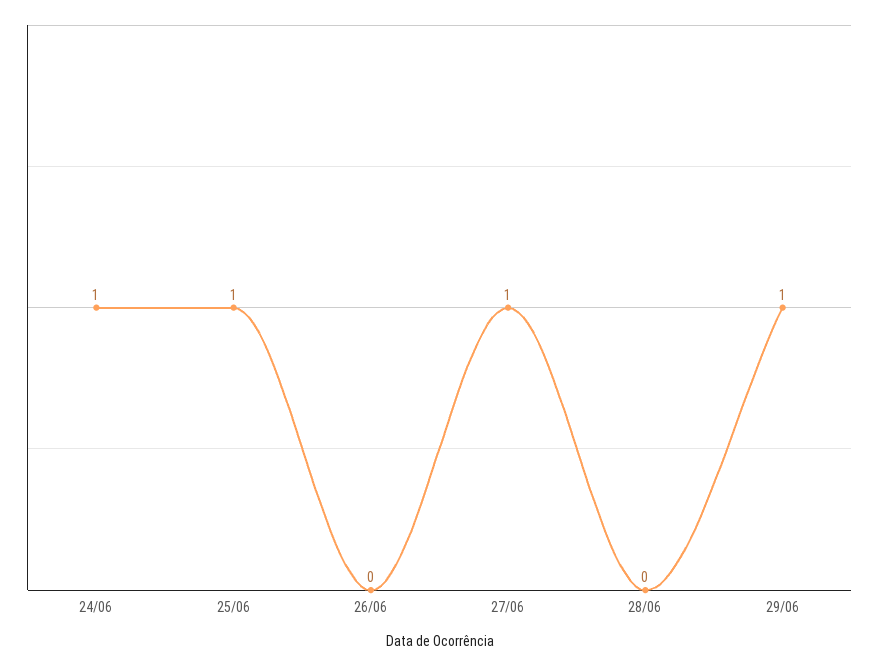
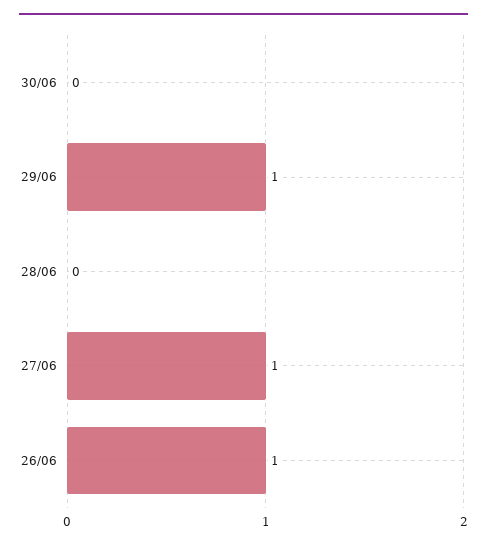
24/06: 1 -> none
25/06: 1 -> none
26/06: 0 -> 1
30/06: none -> 0

